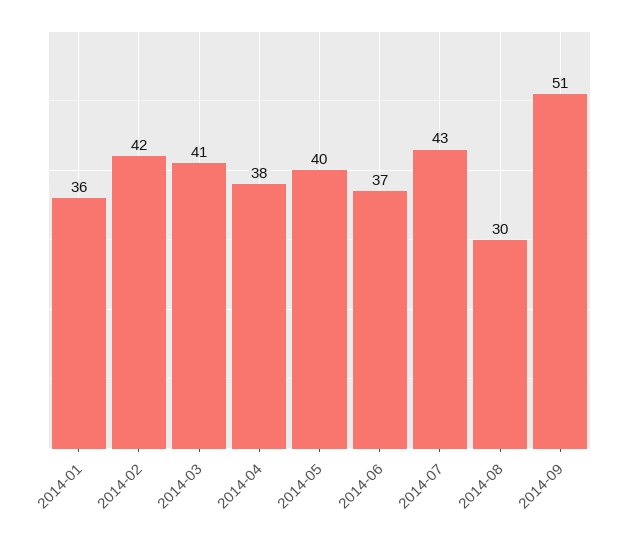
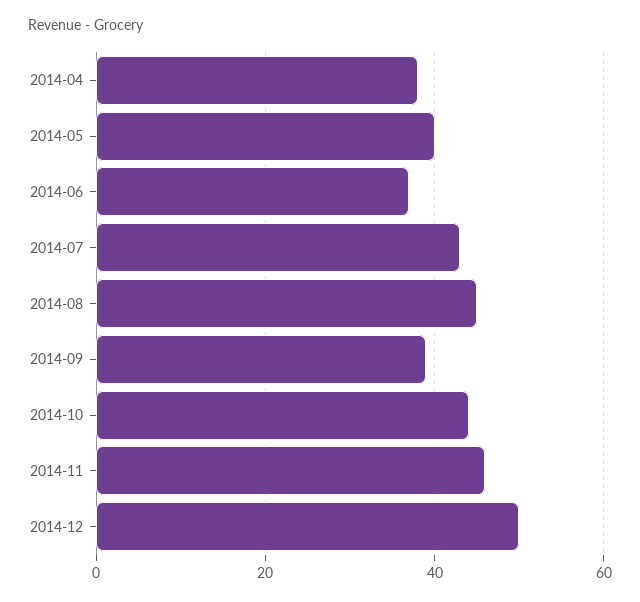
2014-01: 36 -> none
2014-02: 42 -> none
2014-03: 41 -> none
2014-08: 30 -> 45
2014-09: 51 -> 40
2014-10: none -> 45
2014-11: none -> 45
2014-12: none -> 50

